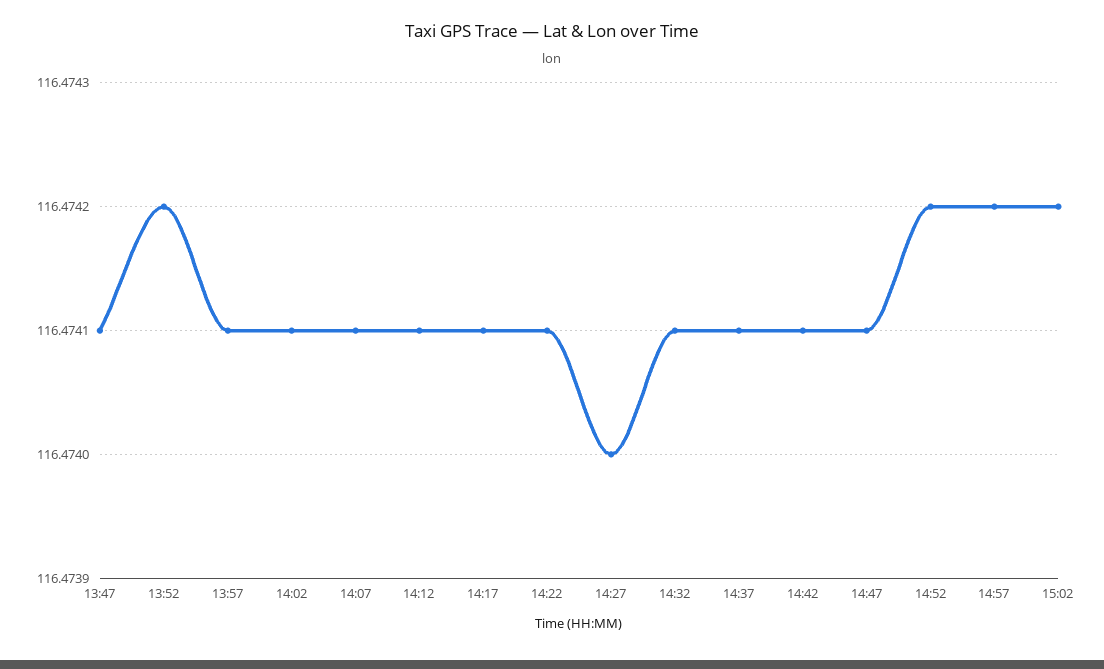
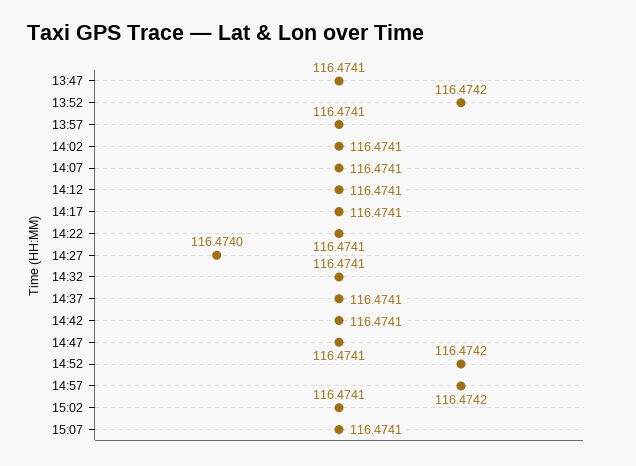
15:02: 116.4742 -> 116.4741
15:07: none -> 116.4741

